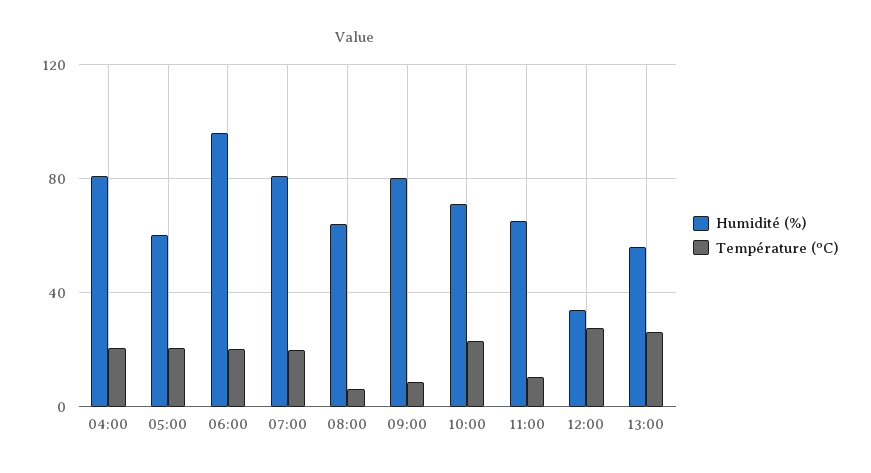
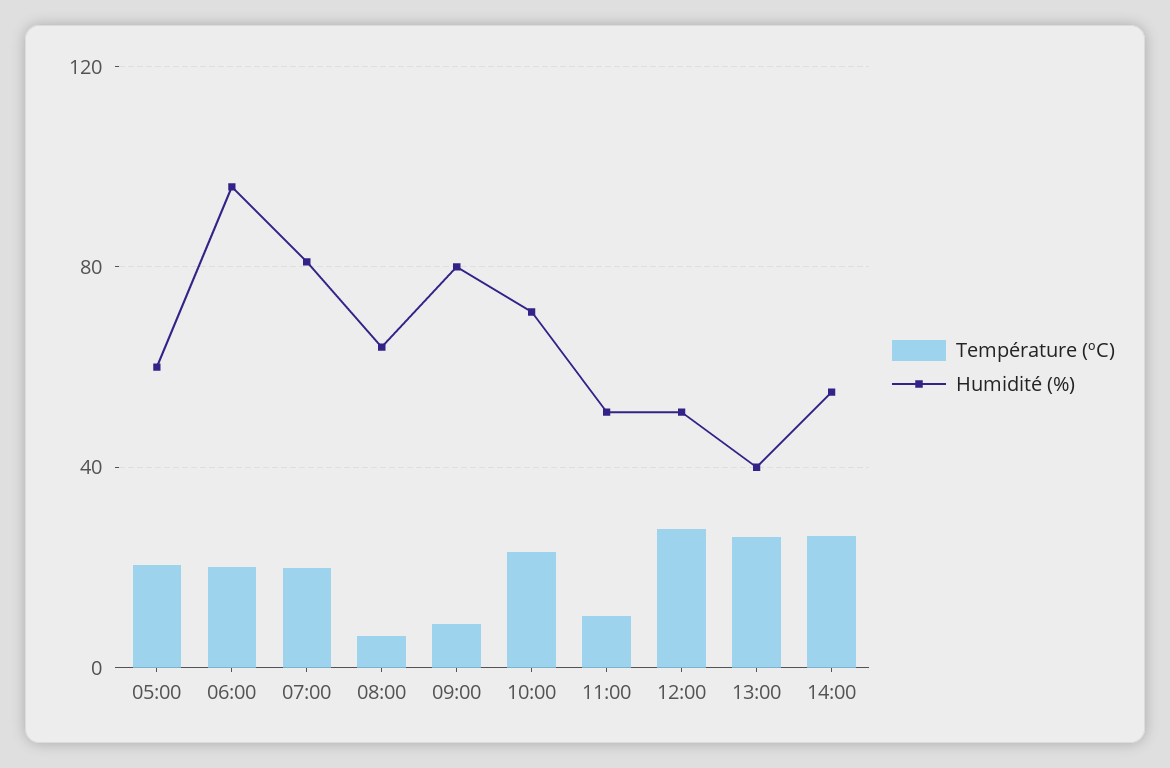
Humidité (%), 04:00: 80 -> none
Température (ºC), 04:00: 20 -> none
Humidité (%), 11:00: 65 -> 50
Humidité (%), 12:00: 35 -> 50
Humidité (%), 13:00: 55 -> 40
Température (ºC), 14:00: none -> 25
Humidité (%), 14:00: none -> 55

